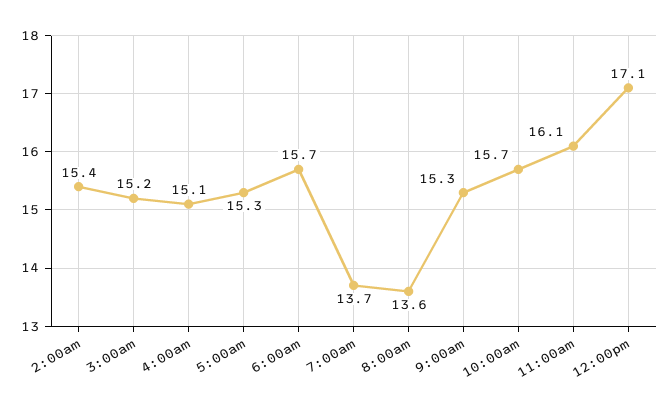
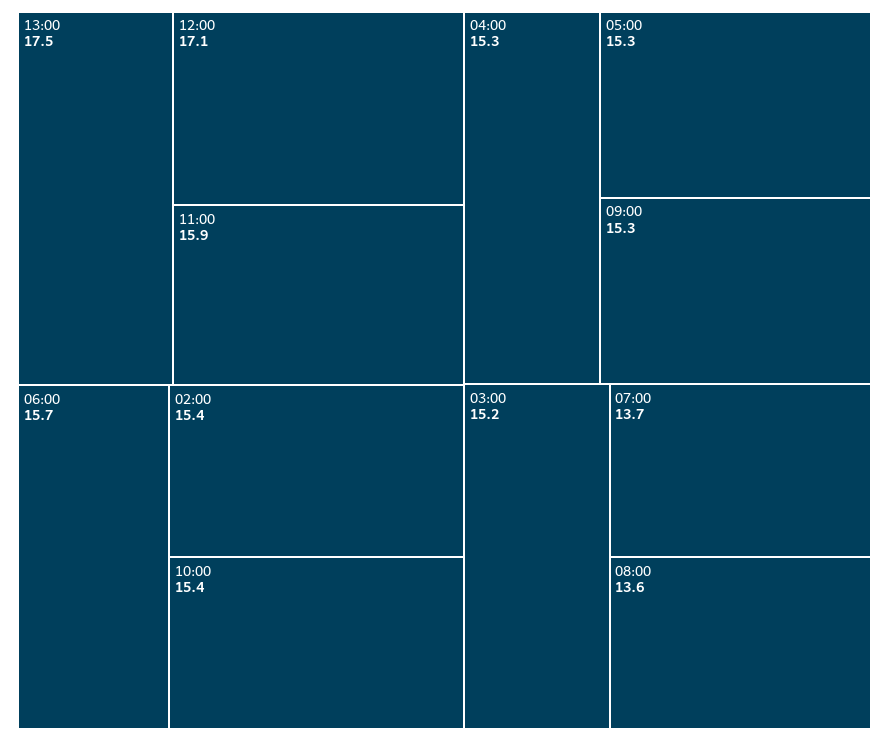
4:00am: 15.1 -> 15.3
10:00am: 15.7 -> 15.4
11:00am: 16.1 -> 15.9
13:00: none -> 17.5

